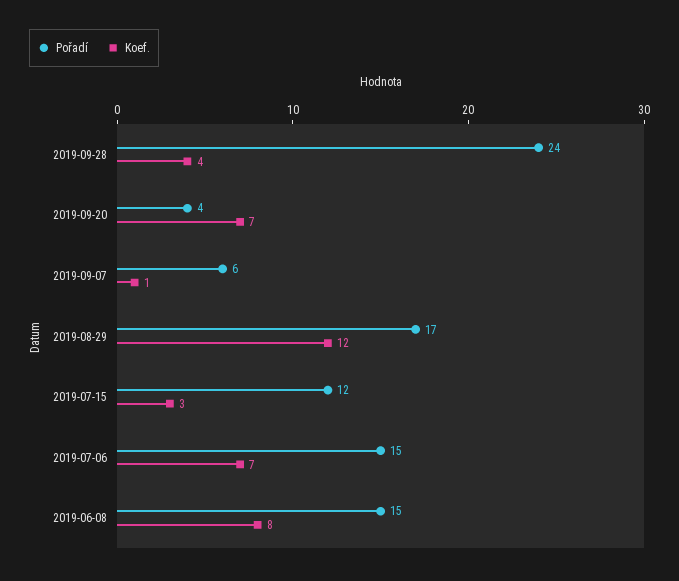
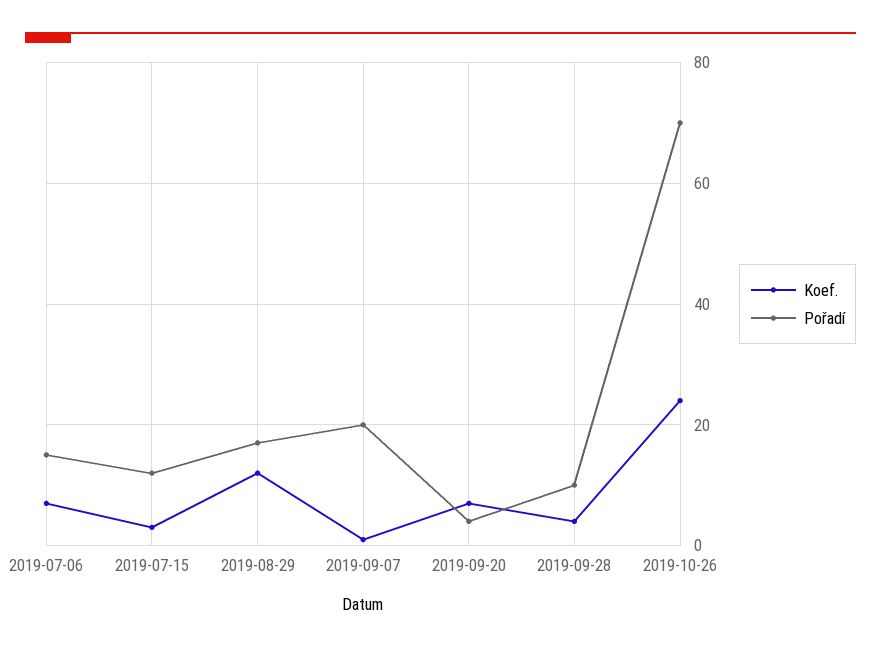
Pořadí, 2019-09-28: 24 -> 10
Pořadí, 2019-09-07: 6 -> 20
Pořadí, 2019-06-08: 15 -> none
Koef., 2019-06-08: 8 -> none
Koef., 2019-10-26: none -> 25
Pořadí, 2019-10-26: none -> 70

